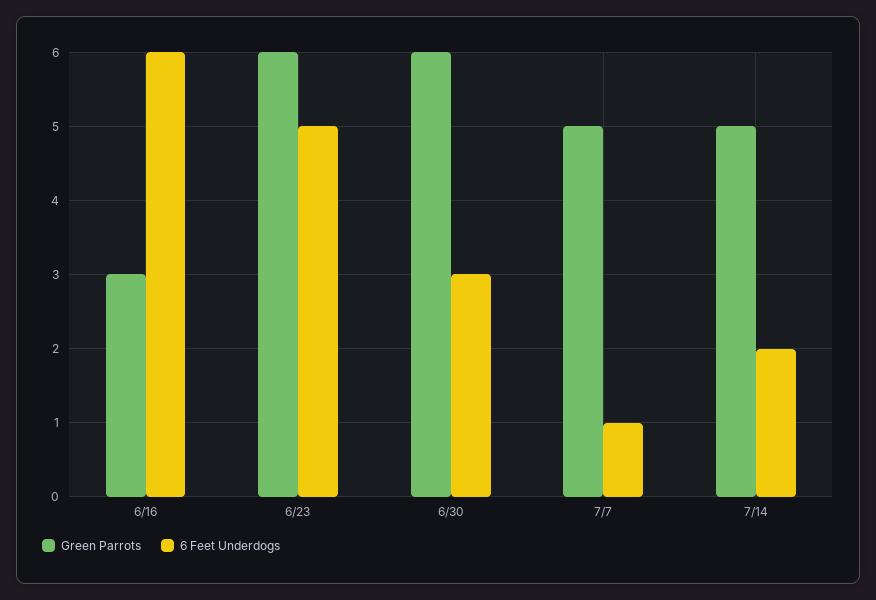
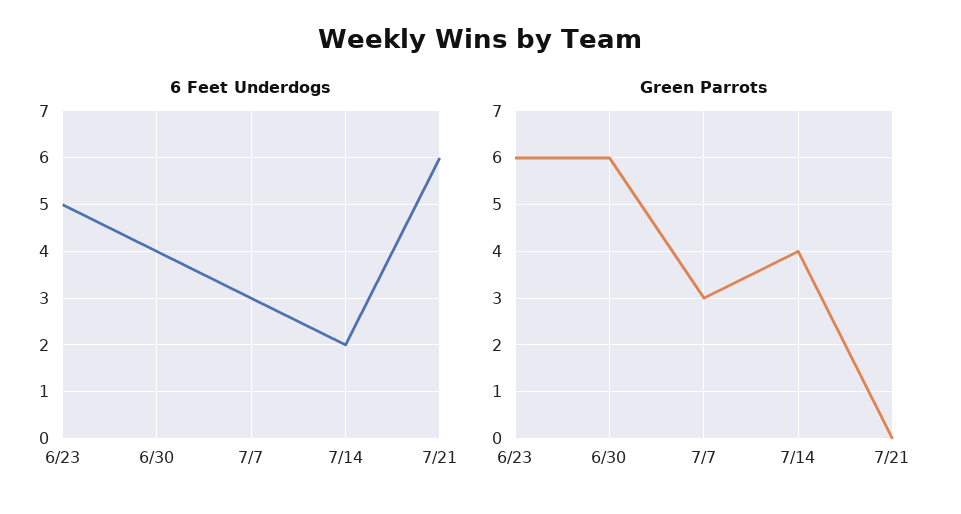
Green Parrots, 6/16: 3 -> none
6 Feet Underdogs, 6/16: 6 -> none
6 Feet Underdogs, 6/30: 3 -> 4
Green Parrots, 7/7: 5 -> 3
6 Feet Underdogs, 7/7: 1 -> 3
Green Parrots, 7/14: 5 -> 4
6 Feet Underdogs, 7/21: none -> 6
Green Parrots, 7/21: none -> 0

